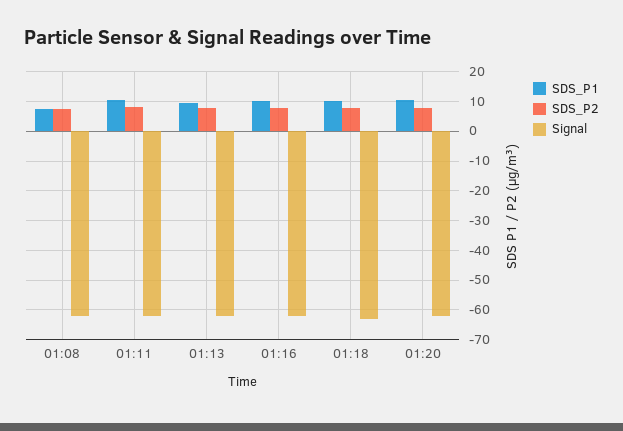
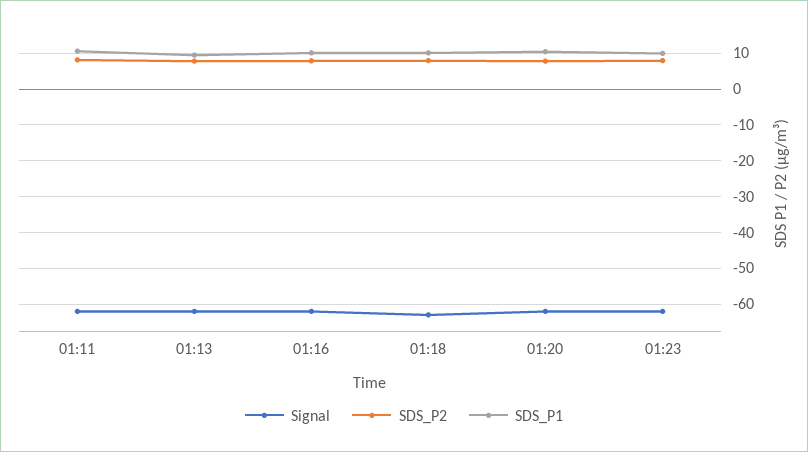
SDS_P1, 01:08: 7.5 -> none
SDS_P2, 01:08: 7.5 -> none
Signal, 01:08: -62.5 -> none
Signal, 01:23: none -> -62
SDS_P2, 01:23: none -> 8
SDS_P1, 01:23: none -> 10

